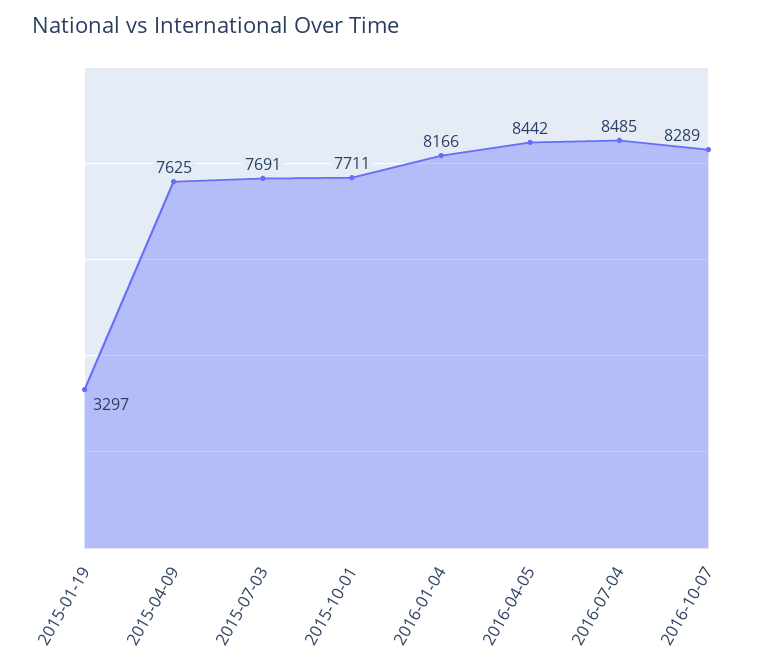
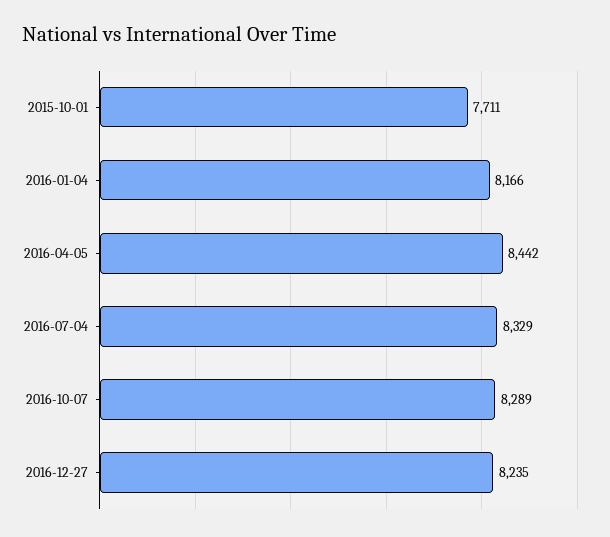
2015-01-19: 3297 -> none
2015-04-09: 7625 -> none
2015-07-03: 7691 -> none
2016-07-04: 8485 -> 8329
2016-12-27: none -> 8235

